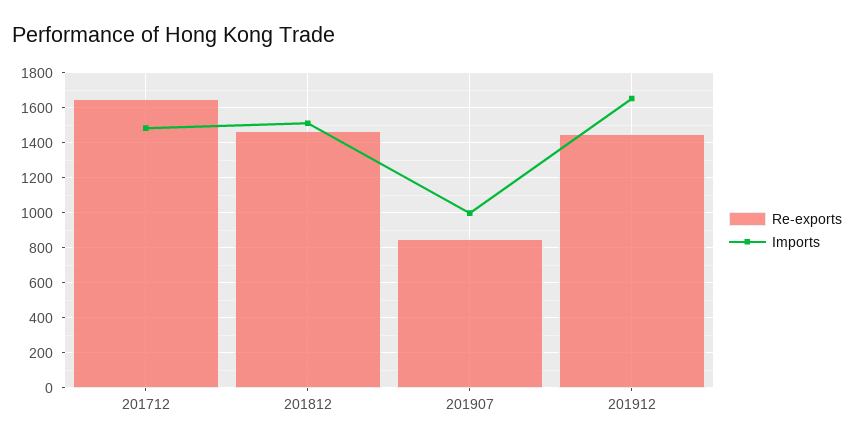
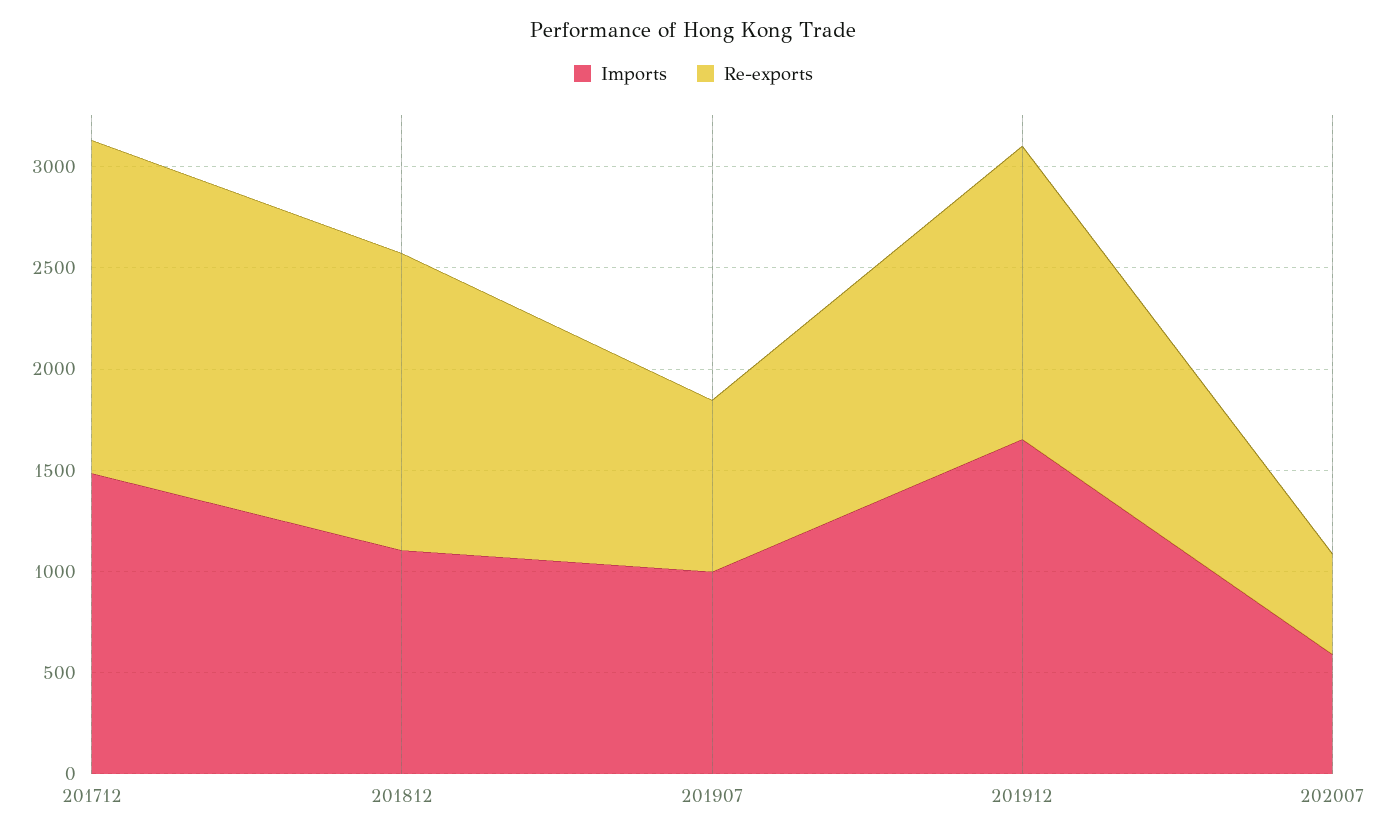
Imports, 201812: 1500 -> 1100
Imports, 202007: none -> 600
Re-exports, 202007: none -> 500

